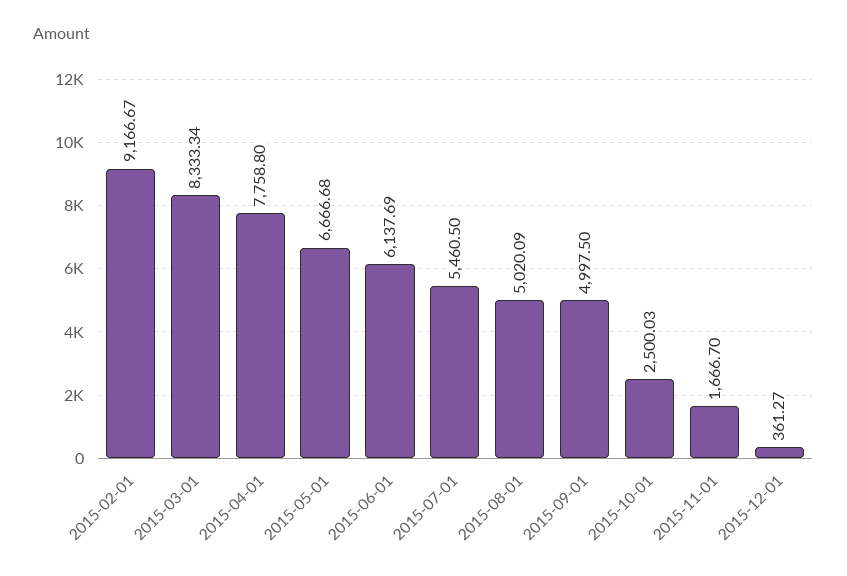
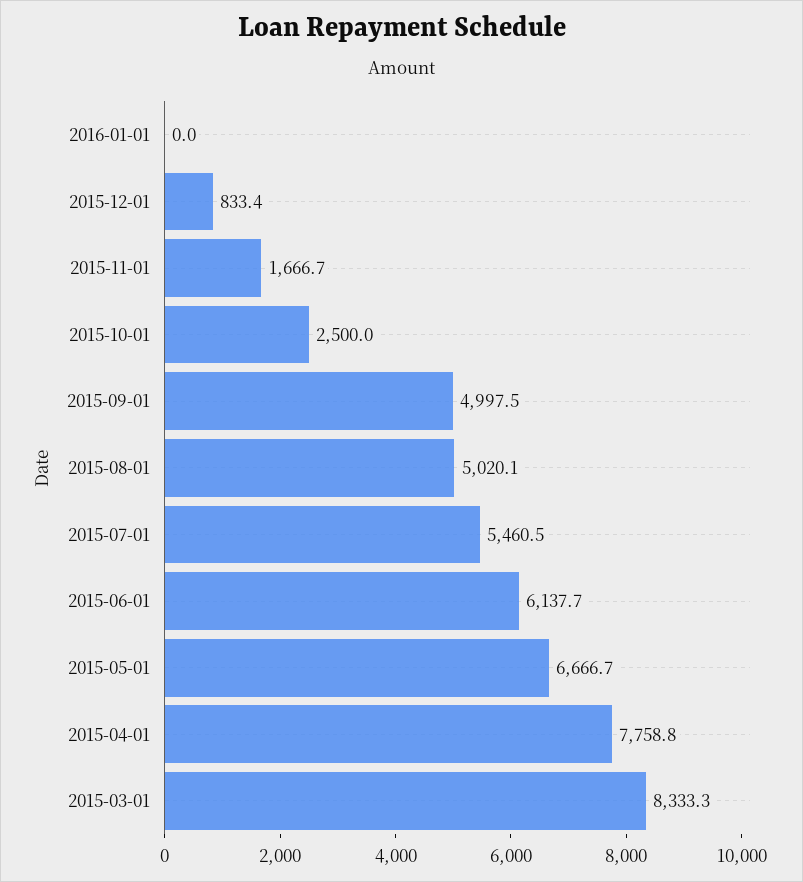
2015-02-01: 9166.67 -> none
2015-12-01: 361.27 -> 833.4
2016-01-01: none -> 0

